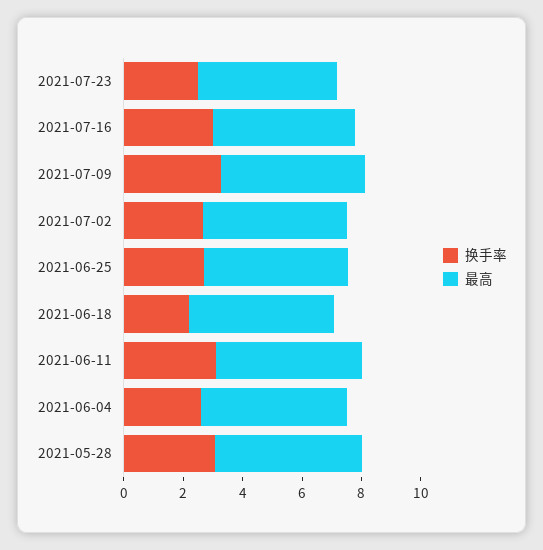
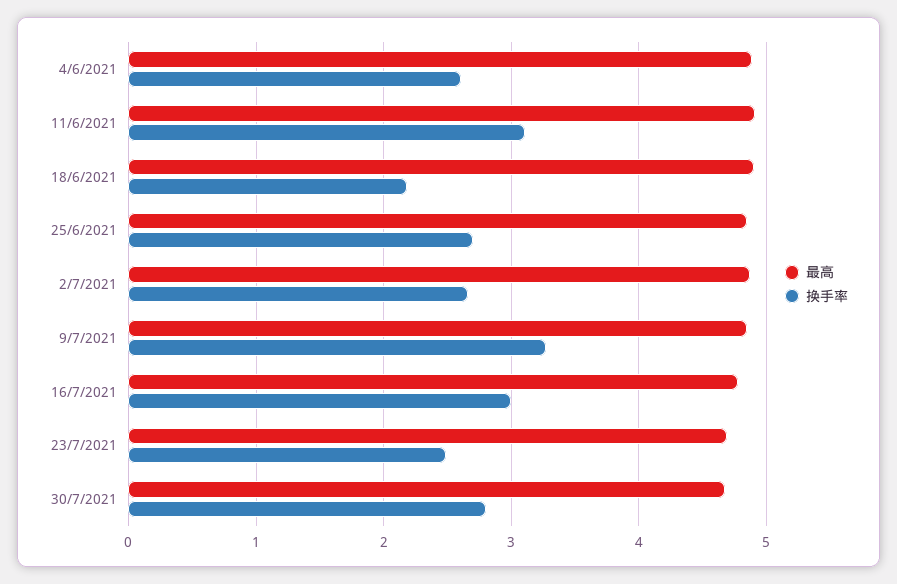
换手率, 2021-05-28: 3 -> none
最高, 2021-05-28: 5 -> none
最高, 30/7/2021: none -> 4.7
换手率, 30/7/2021: none -> 2.8

